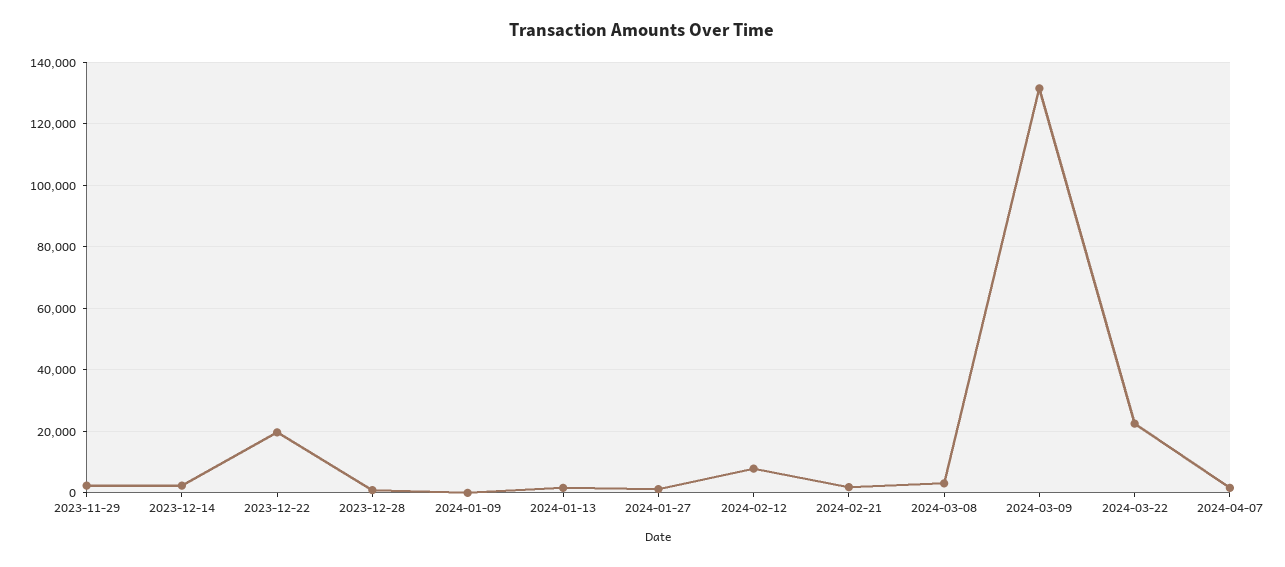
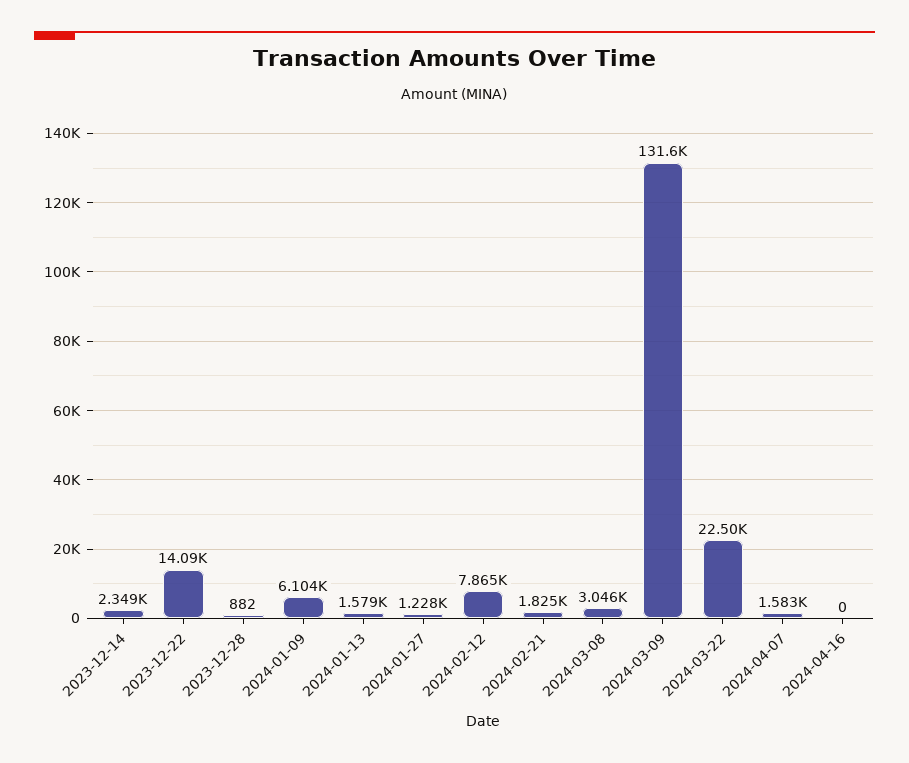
2023-11-29: 2000 -> none
2023-12-22: 20000 -> 14090
2024-01-09: 0 -> 6104
2024-04-16: none -> 0

